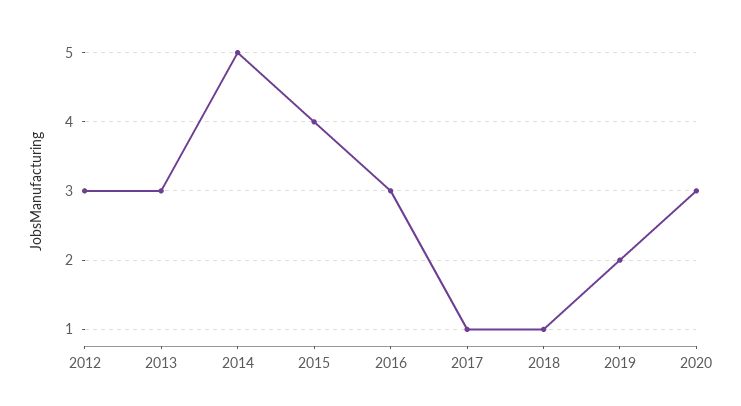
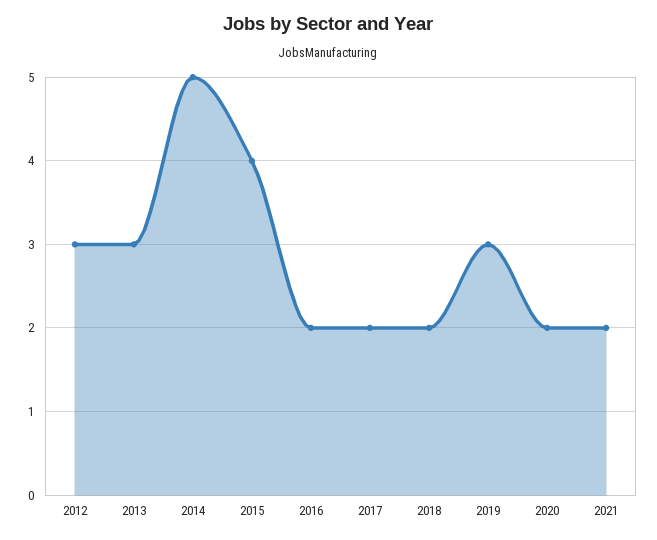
2016: 3 -> 2
2017: 1 -> 2
2018: 1 -> 2
2019: 2 -> 3
2020: 3 -> 2
2021: none -> 2

